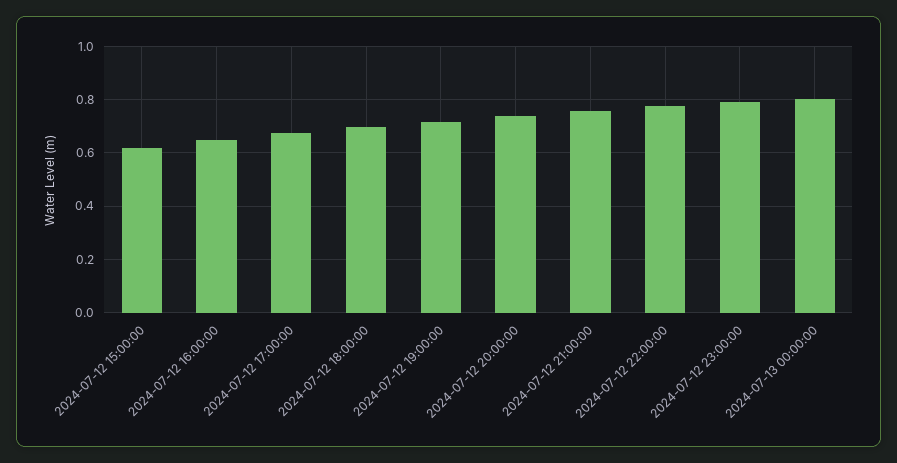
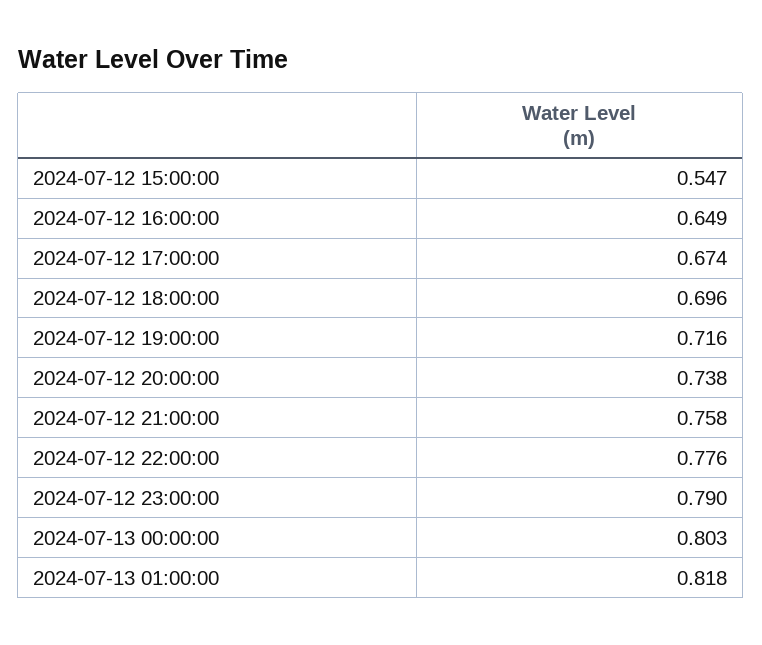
2024-07-12 15:00:00: 0.625 -> 0.547
2024-07-13 01:00:00: none -> 0.818

